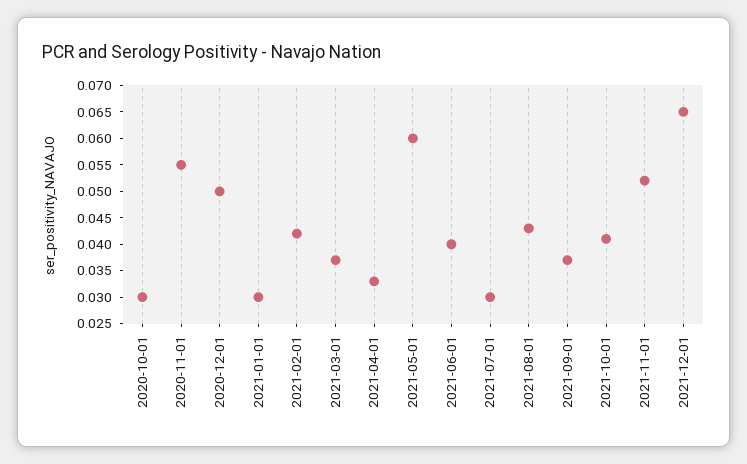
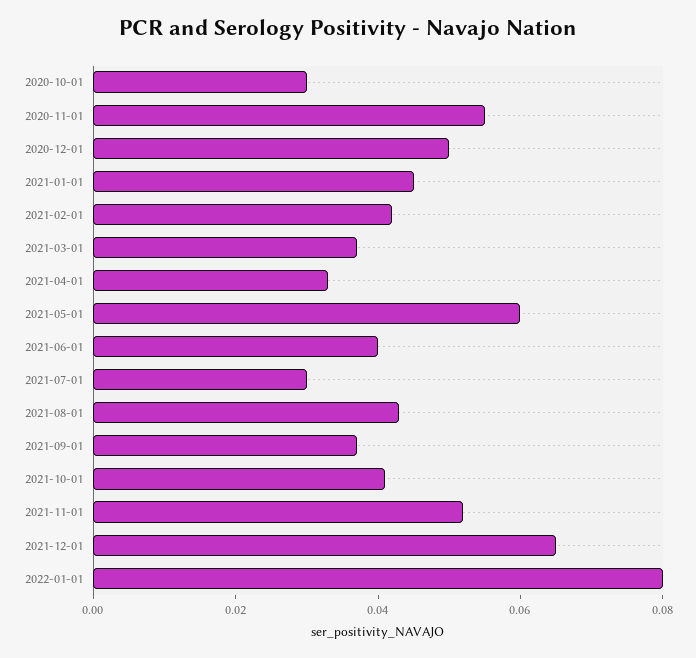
2021-01-01: 0.03 -> 0.045
2022-01-01: none -> 0.08

